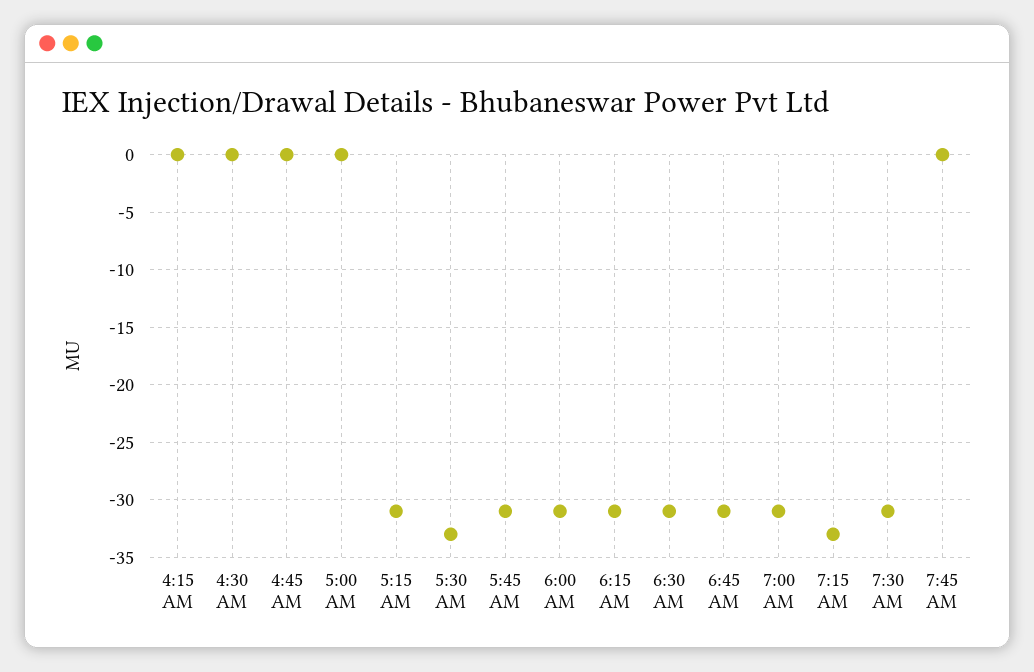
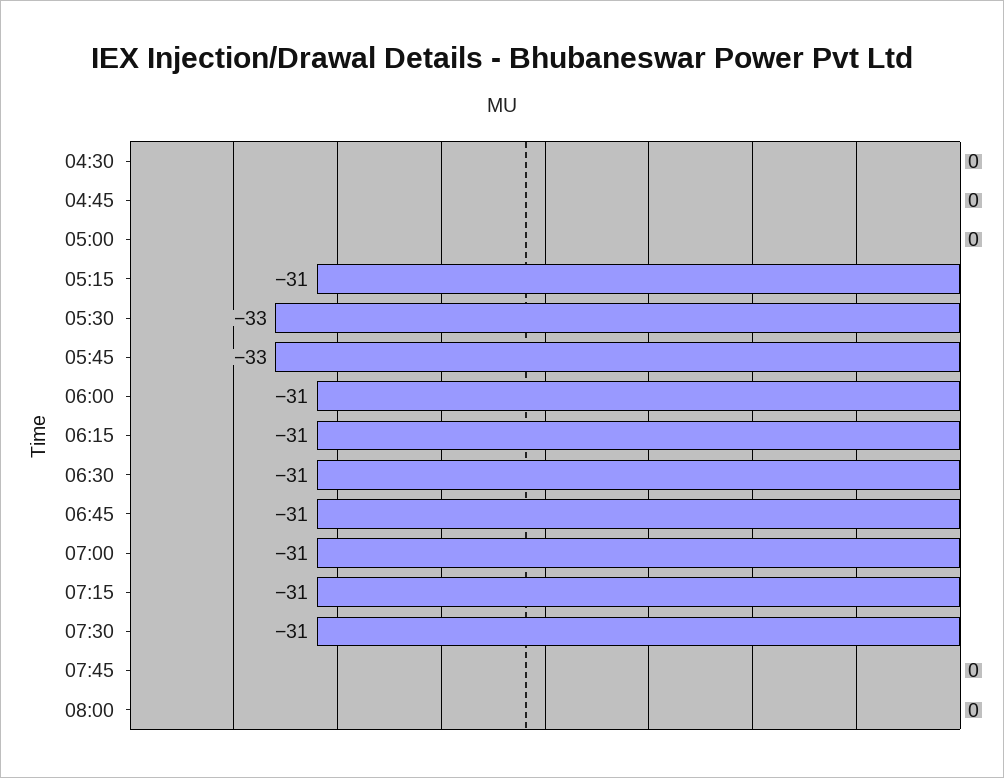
4:15 AM: 0 -> none
5:45 AM: -31 -> -33
7:15 AM: -33 -> -31
08:00: none -> 0

